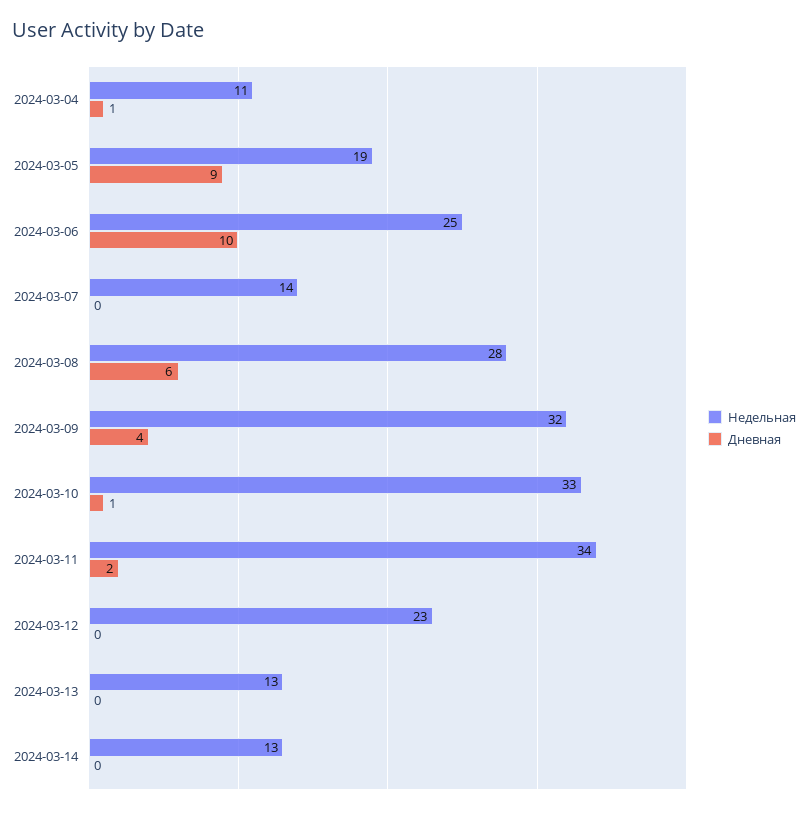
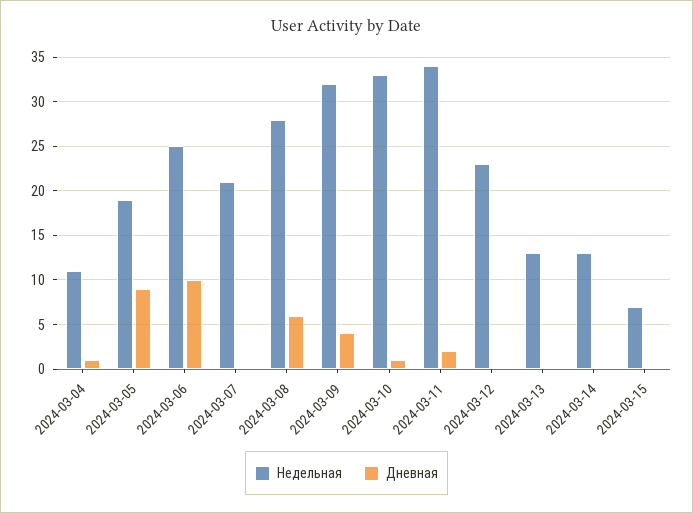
Недельная, 2024-03-07: 14 -> 21
Недельная, 2024-03-15: none -> 7
Дневная, 2024-03-15: none -> 0

